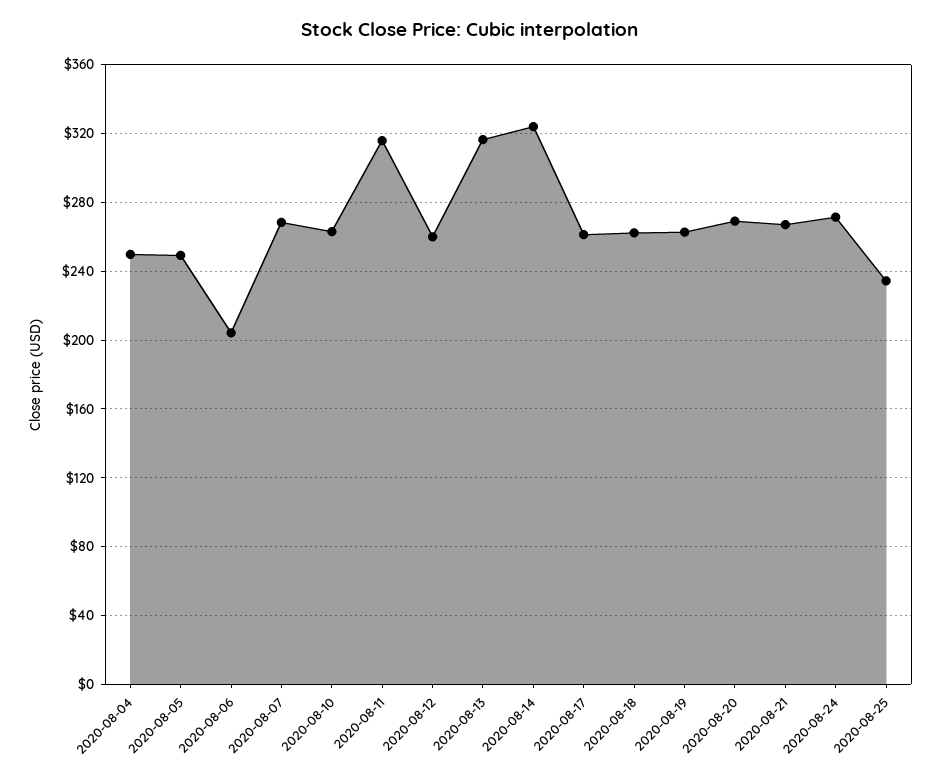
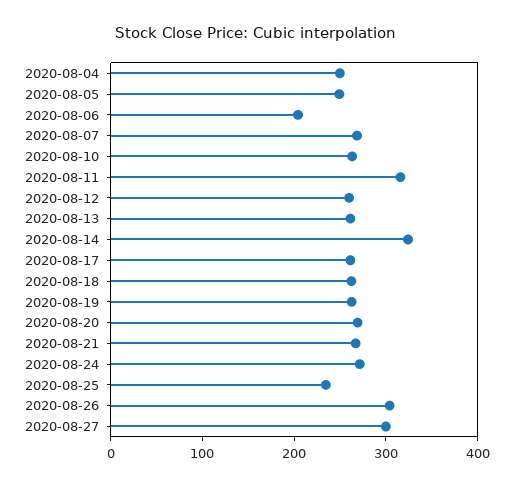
2020-08-13: 315 -> 260
2020-08-26: none -> 300
2020-08-27: none -> 300

